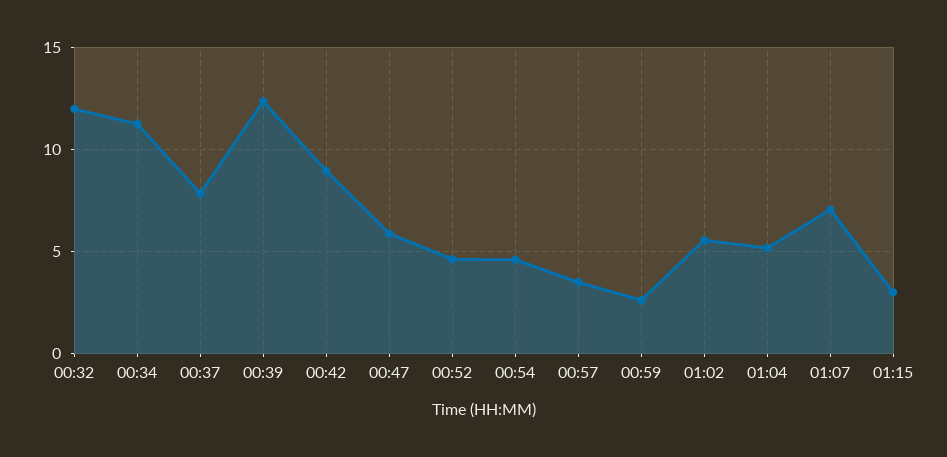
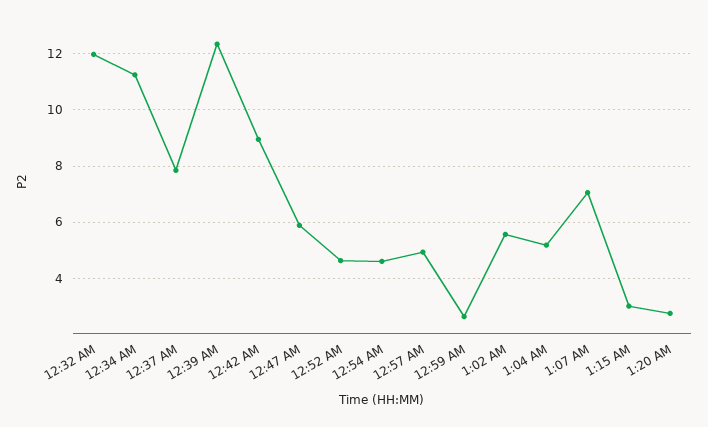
00:57: 3.5 -> 5
1:20 AM: none -> 2.75

